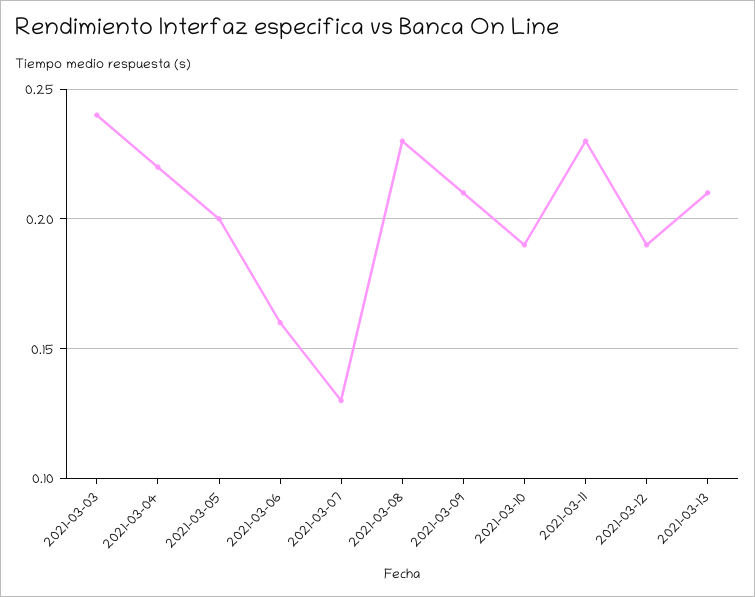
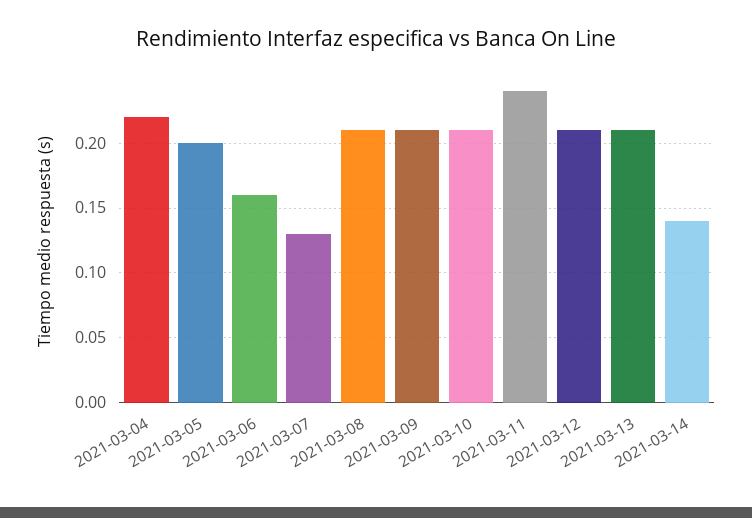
2021-03-03: 0.24 -> none
2021-03-08: 0.23 -> 0.21
2021-03-10: 0.19 -> 0.21
2021-03-11: 0.23 -> 0.24
2021-03-12: 0.19 -> 0.21
2021-03-14: none -> 0.14

